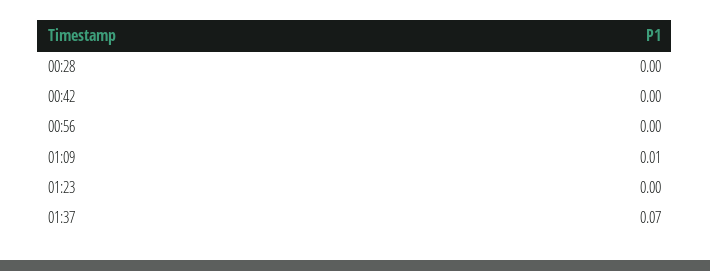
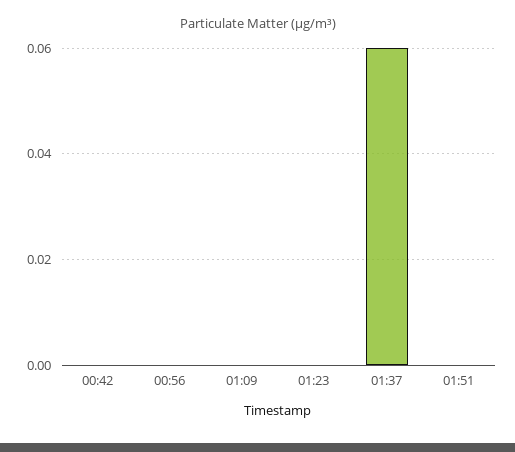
00:28: 0 -> none
01:09: 0.01 -> 0
01:37: 0.07 -> 0.06
01:51: none -> 0

